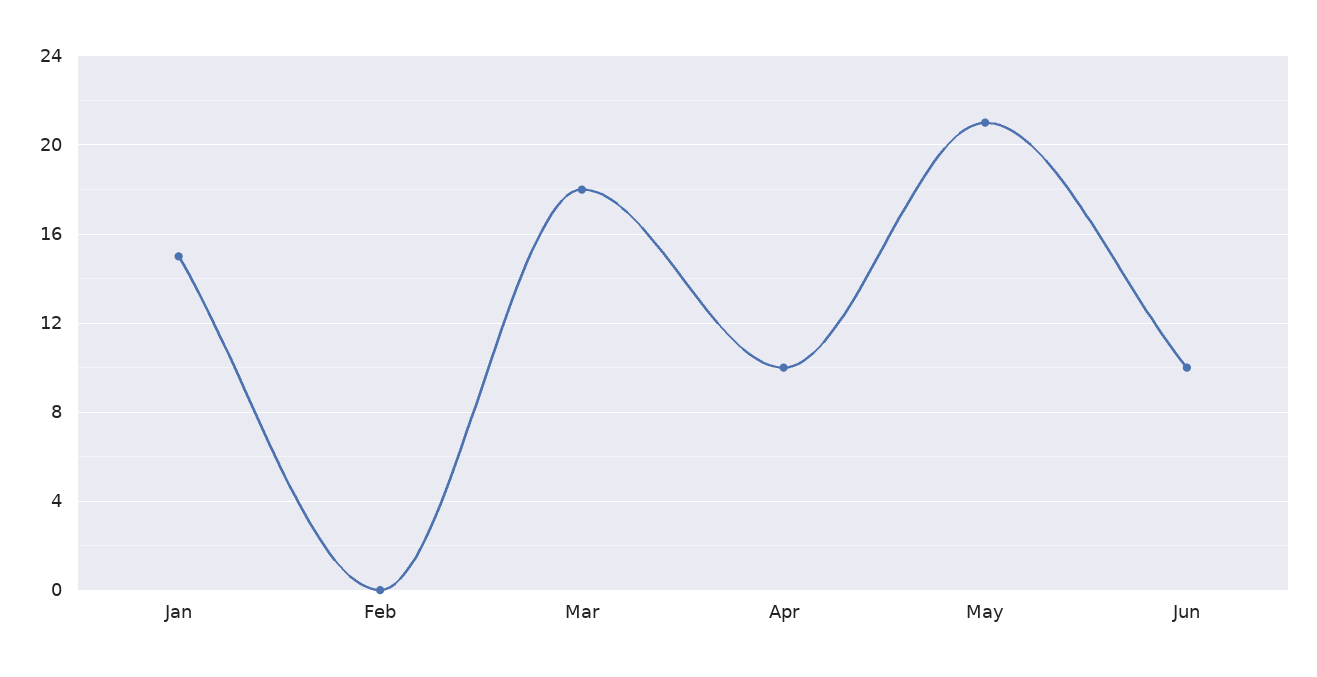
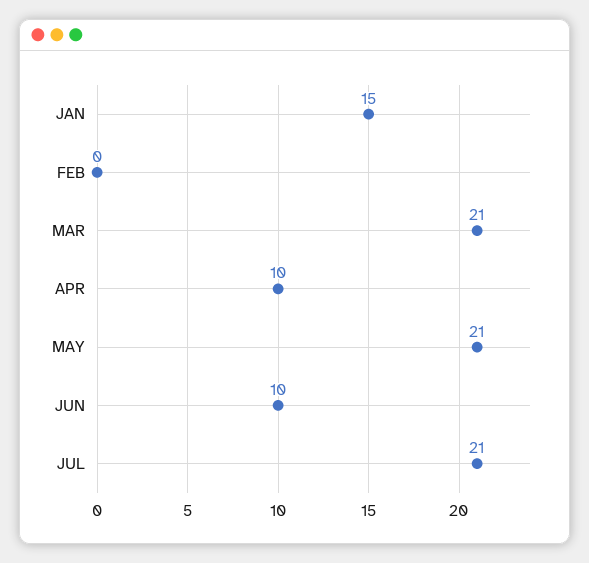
Mar: 18 -> 21
JUL: none -> 21

